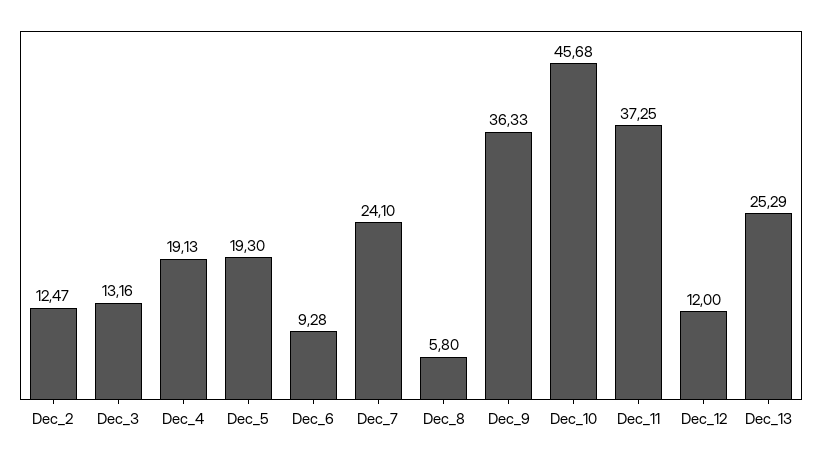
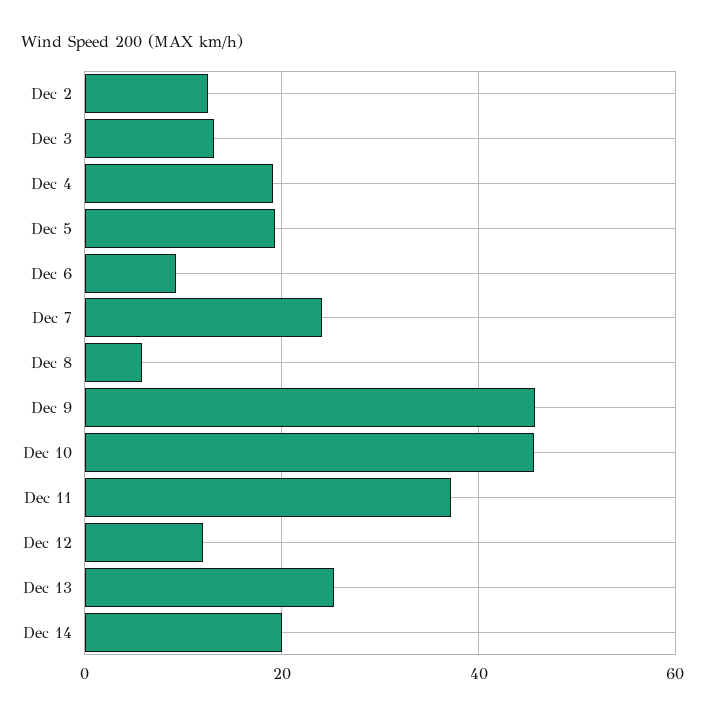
Dec_9: 36.33 -> 46
Dec 14: none -> 20

